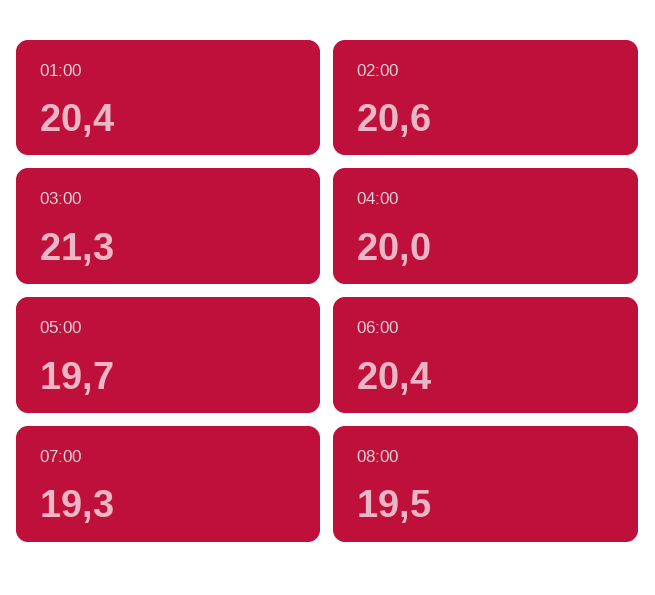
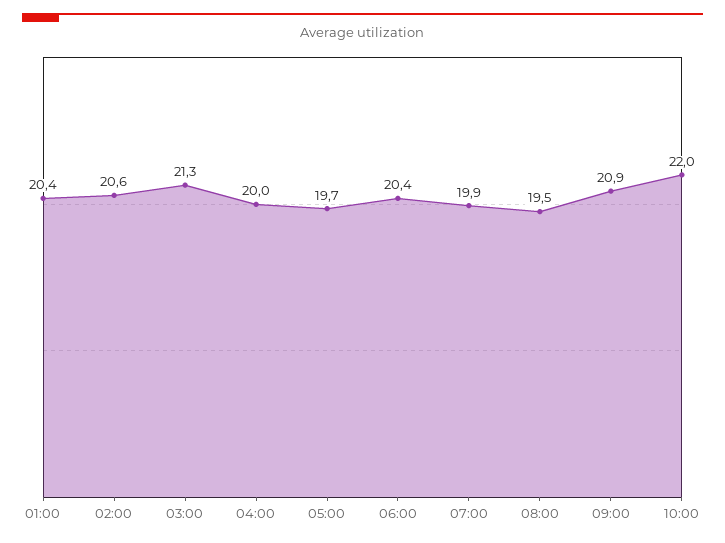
07:00: 19.3 -> 19.9
09:00: none -> 20.9
10:00: none -> 22

